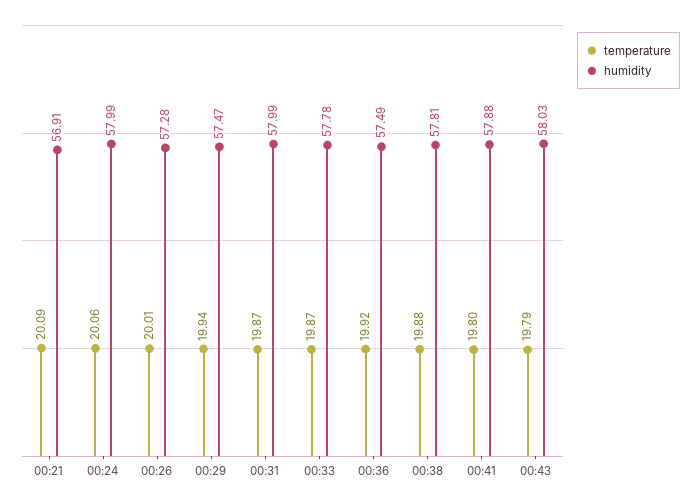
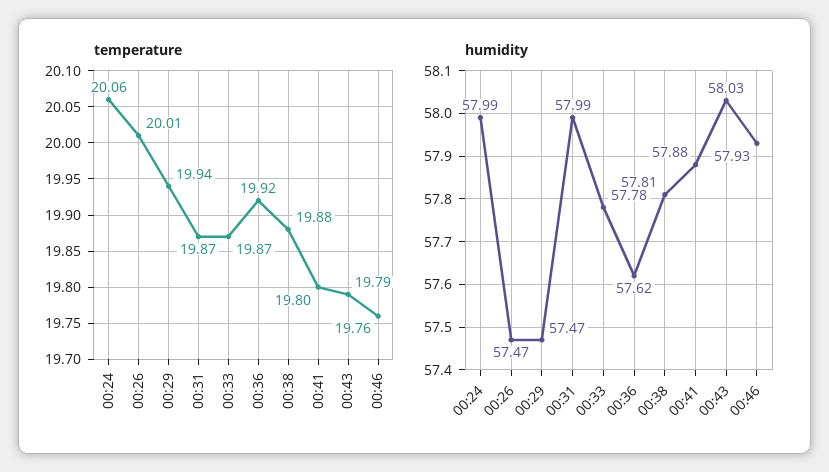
temperature, 00:21: 20.09 -> none
humidity, 00:21: 56.91 -> none
humidity, 00:26: 57.28 -> 57.47
humidity, 00:36: 57.49 -> 57.62
temperature, 00:46: none -> 19.76
humidity, 00:46: none -> 57.93

